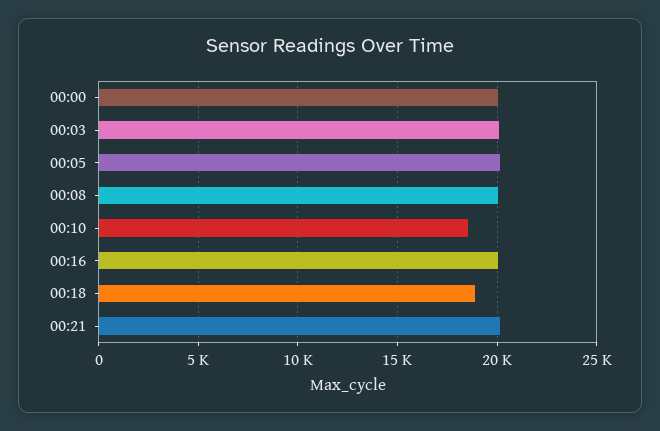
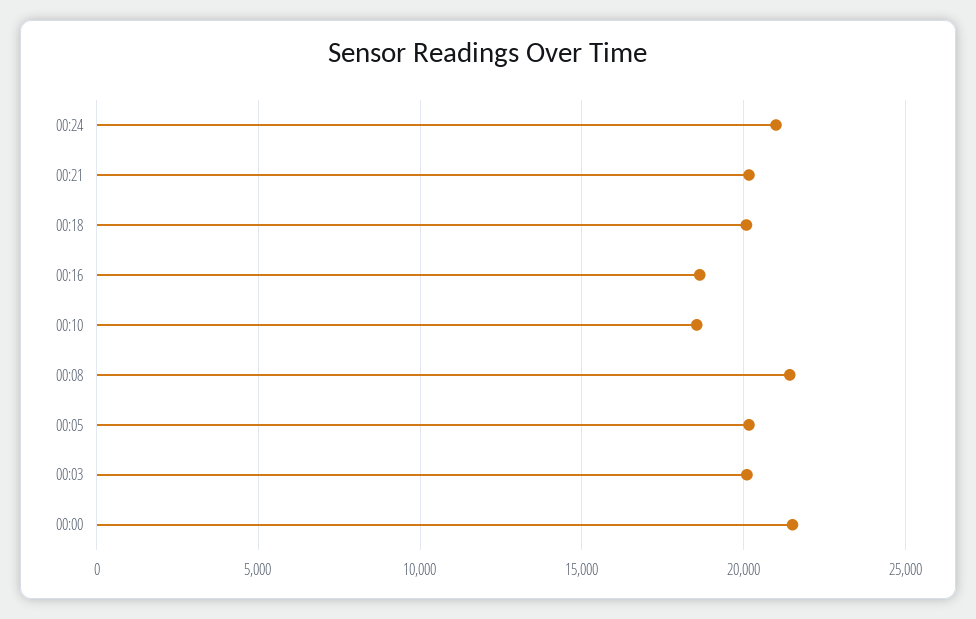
00:00: 20000 -> 21500
00:08: 20000 -> 21500
00:16: 20000 -> 18500
00:18: 19000 -> 20000
00:24: none -> 21000

